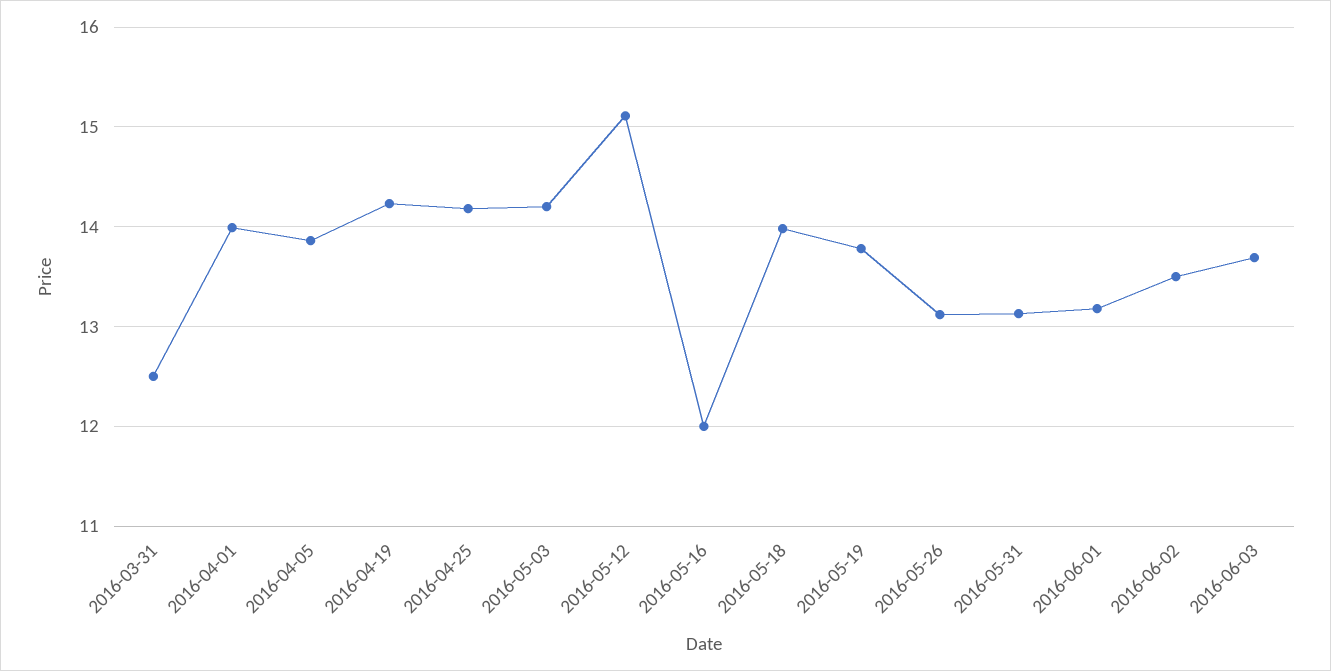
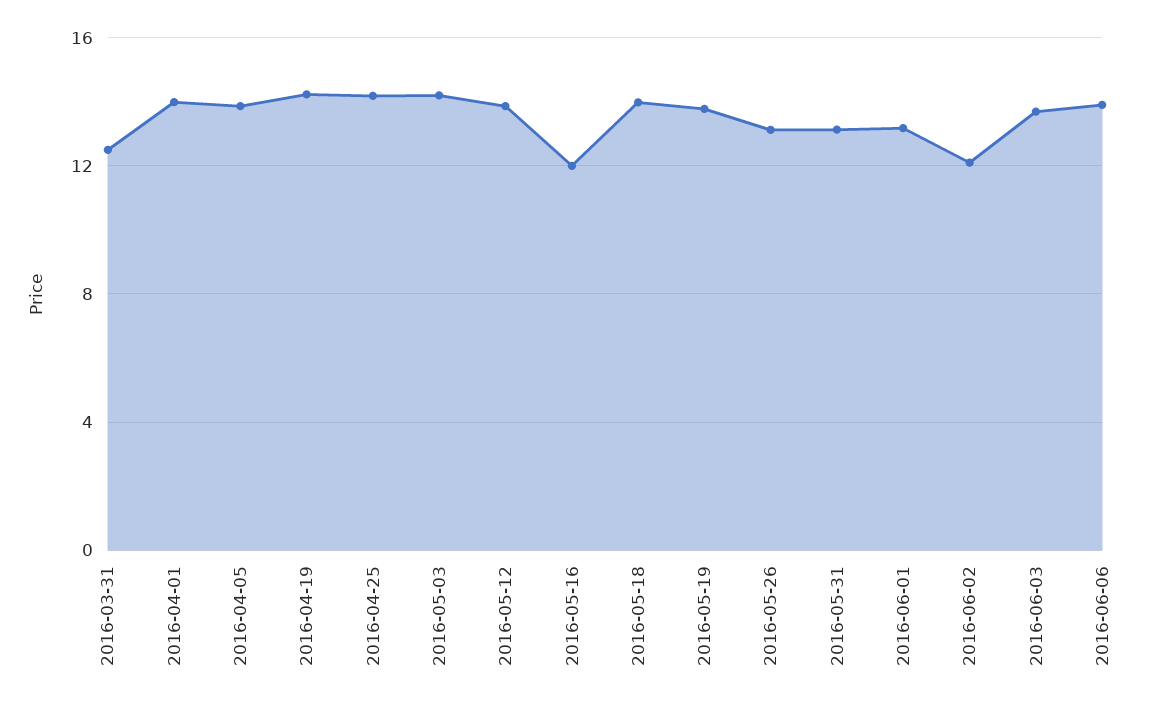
2016-05-12: 15.1 -> 14
2016-06-02: 13.5 -> 12
2016-06-06: none -> 14

